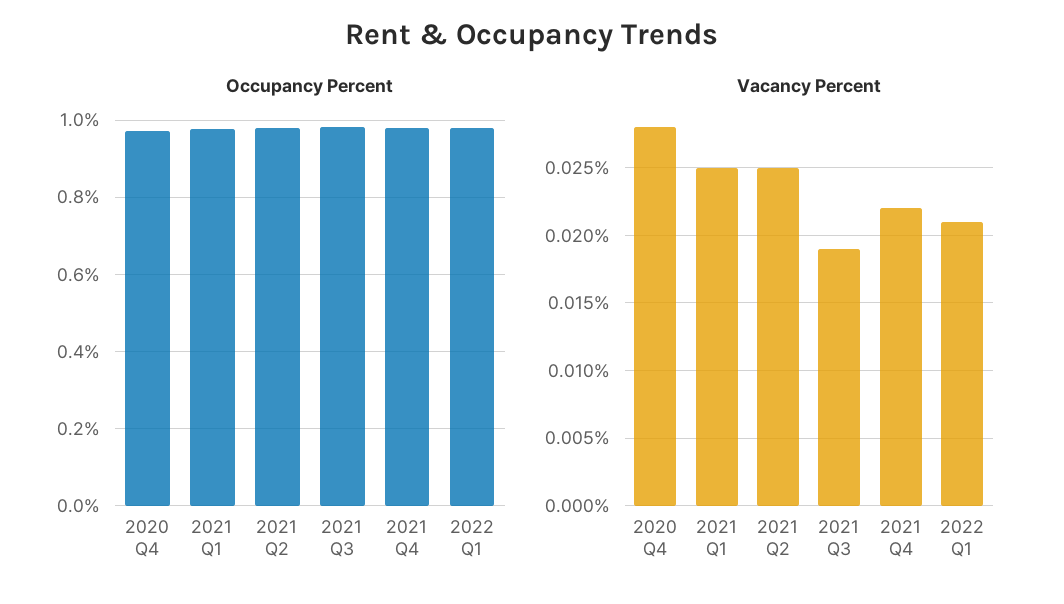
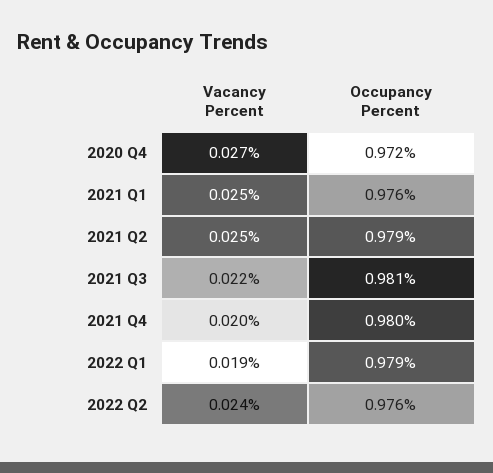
Vacancy Percent, 2020 Q4: 0.028 -> 0.027
Vacancy Percent, 2021 Q3: 0.019 -> 0.022
Vacancy Percent, 2021 Q4: 0.022 -> 0.02
Vacancy Percent, 2022 Q1: 0.021 -> 0.019
Vacancy Percent, 2022 Q2: none -> 0.024
Occupancy Percent, 2022 Q2: none -> 0.976

